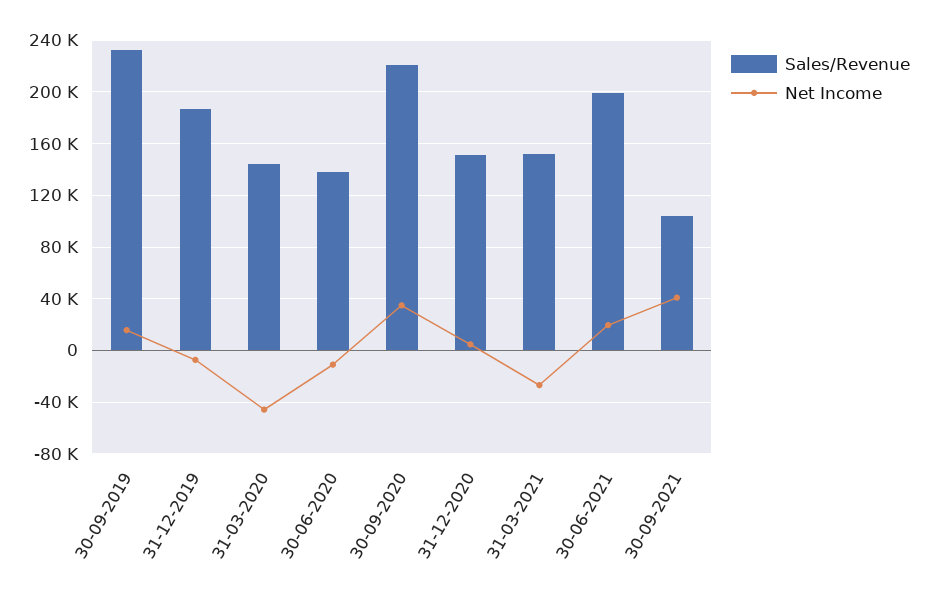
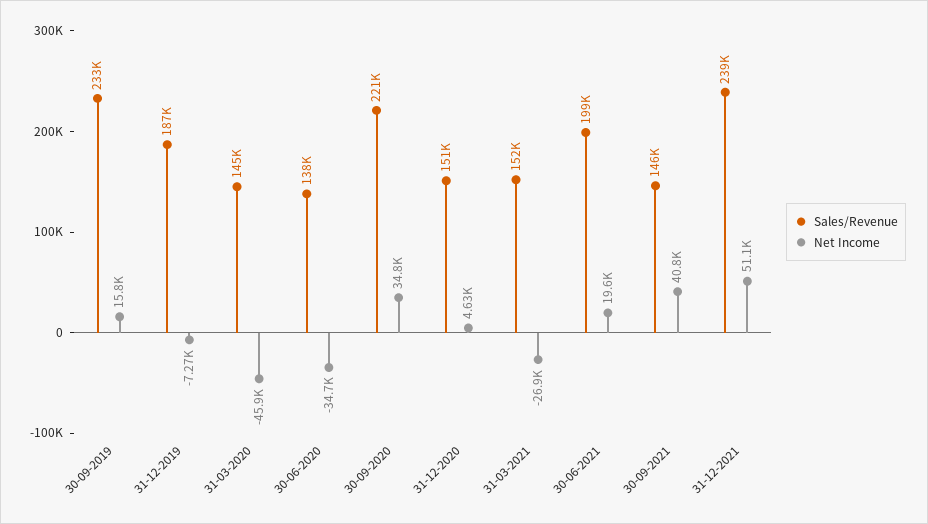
Net Income, 30-06-2020: -10000 -> -34700
Sales/Revenue, 30-09-2021: 105000 -> 146000
Sales/Revenue, 31-12-2021: none -> 239000
Net Income, 31-12-2021: none -> 51100

